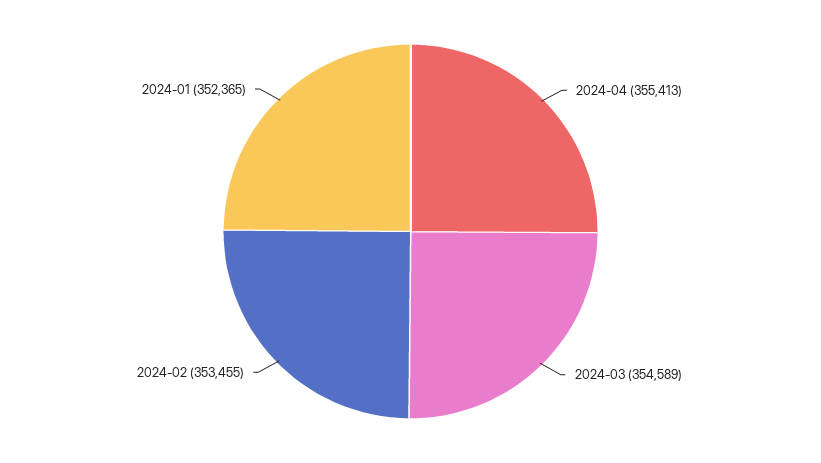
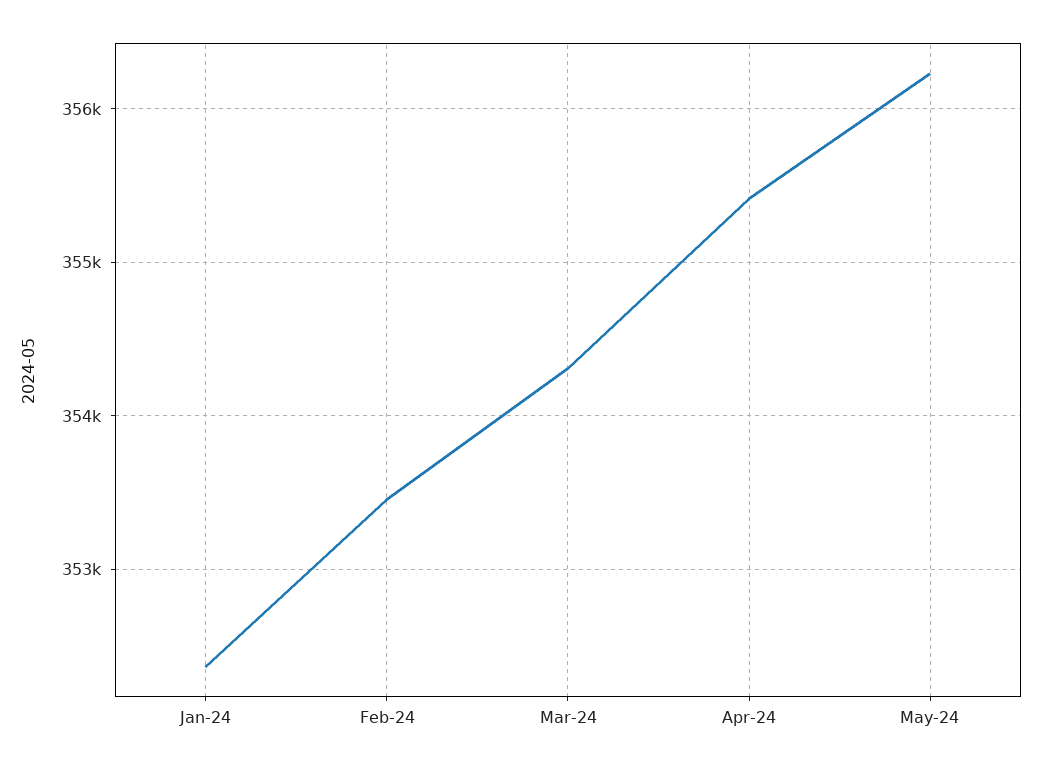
2024-03: 354589 -> 354300
May-24: none -> 356200

